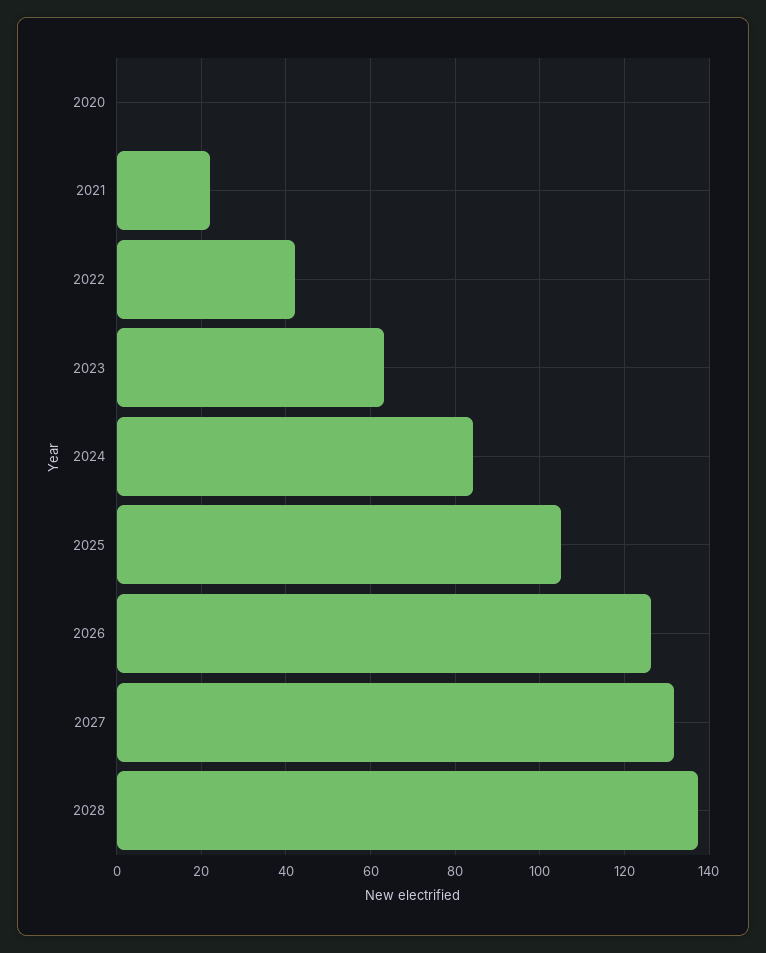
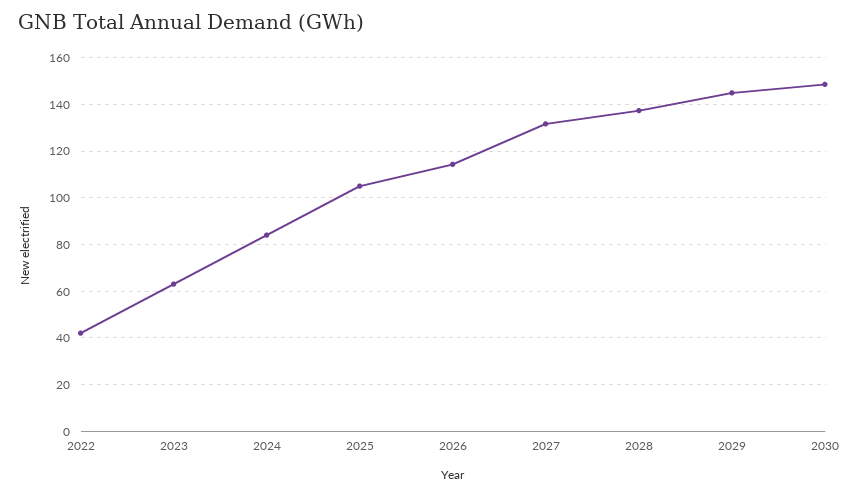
2020: 0 -> none
2021: 22 -> none
2026: 126 -> 115
2029: none -> 145
2030: none -> 150

